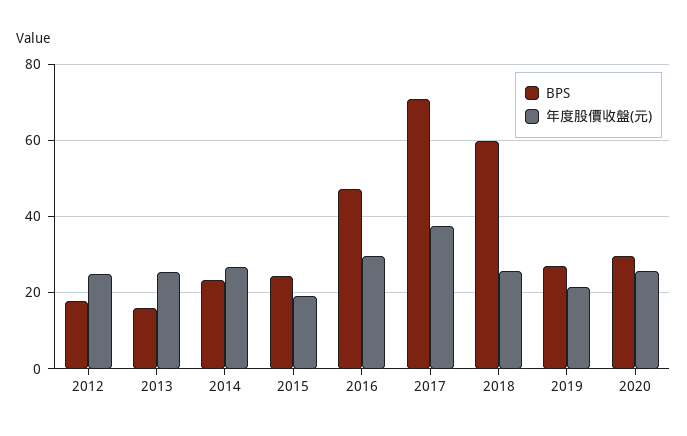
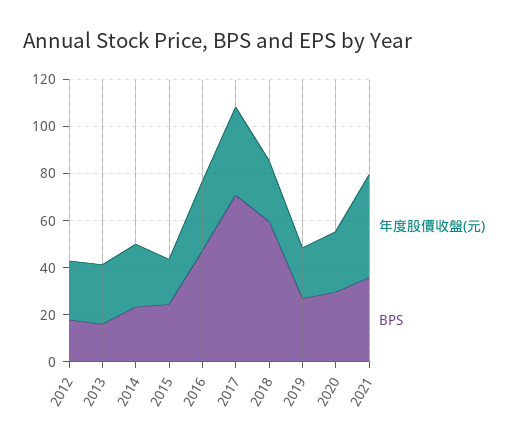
年度股價收盤(元), 2021: none -> 45
BPS, 2021: none -> 35

